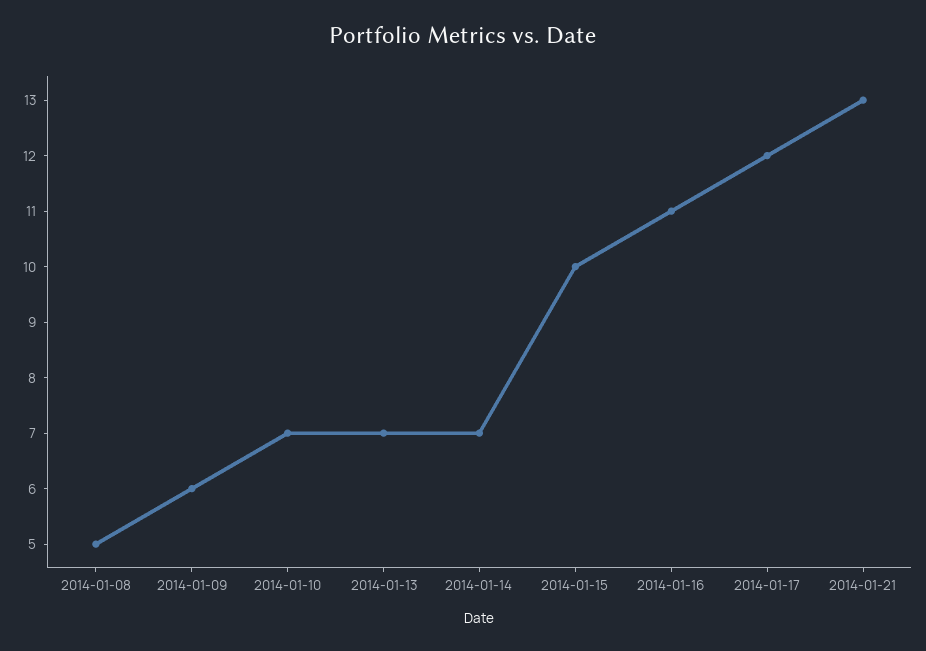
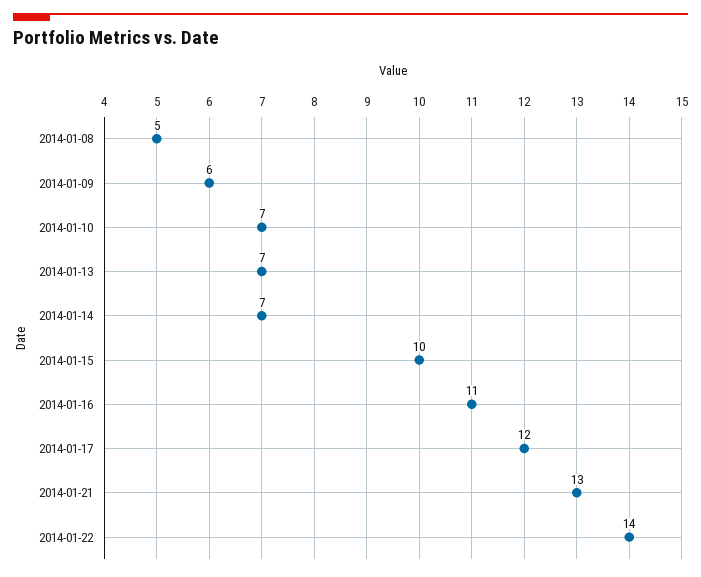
2014-01-22: none -> 14

